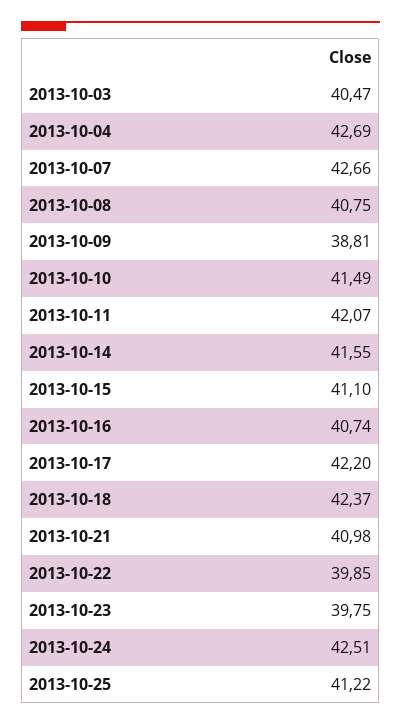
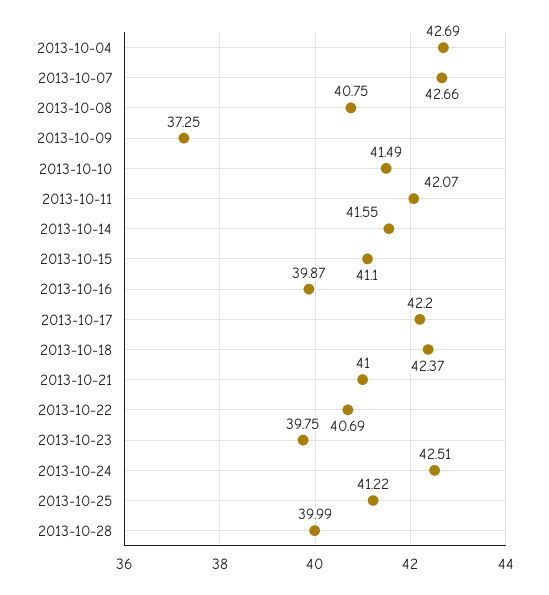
2013-10-03: 40.47 -> none
2013-10-09: 38.81 -> 37.25
2013-10-16: 40.74 -> 39.87
2013-10-21: 40.98 -> 41
2013-10-22: 39.85 -> 40.69
2013-10-28: none -> 39.99

